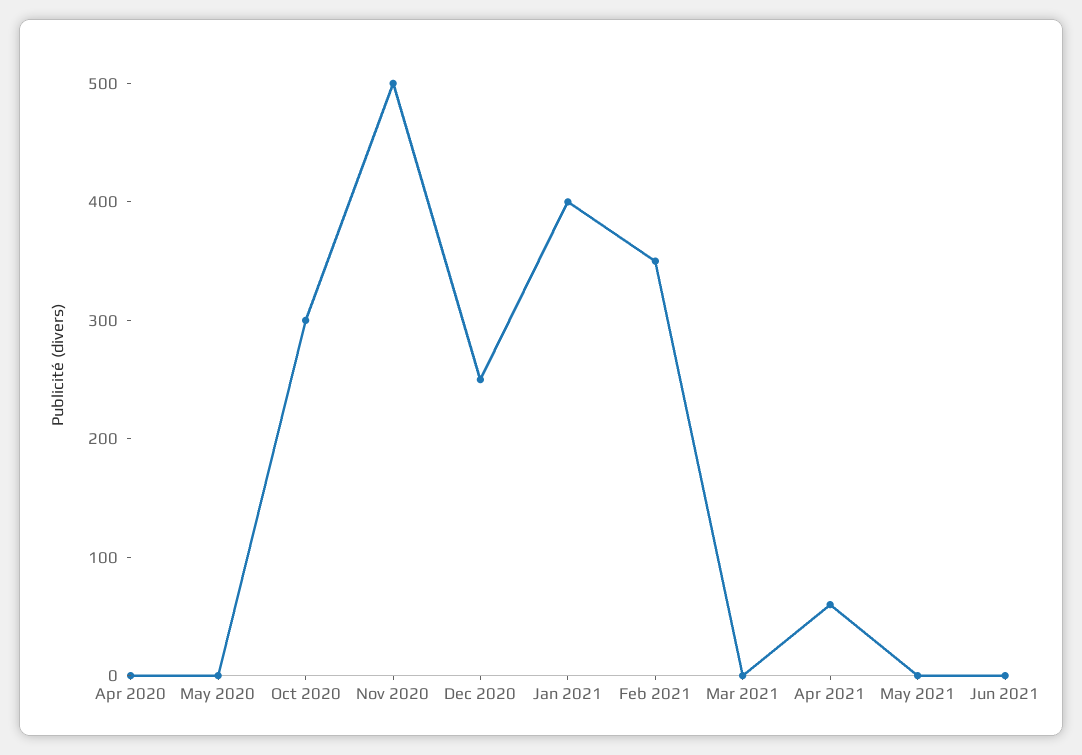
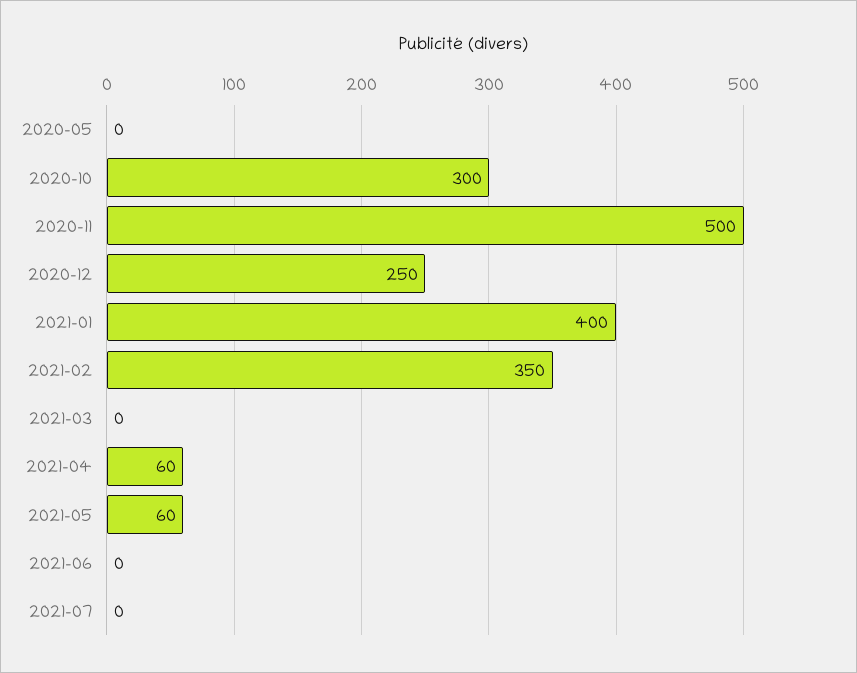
Apr 2020: 0 -> none
May 2021: 0 -> 60
2021-07: none -> 0

